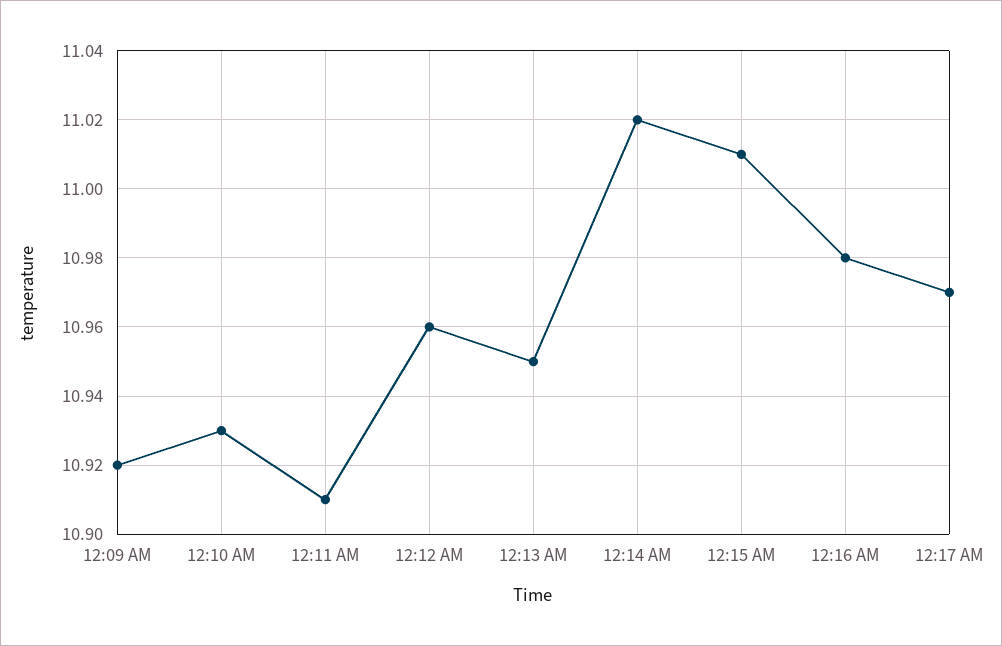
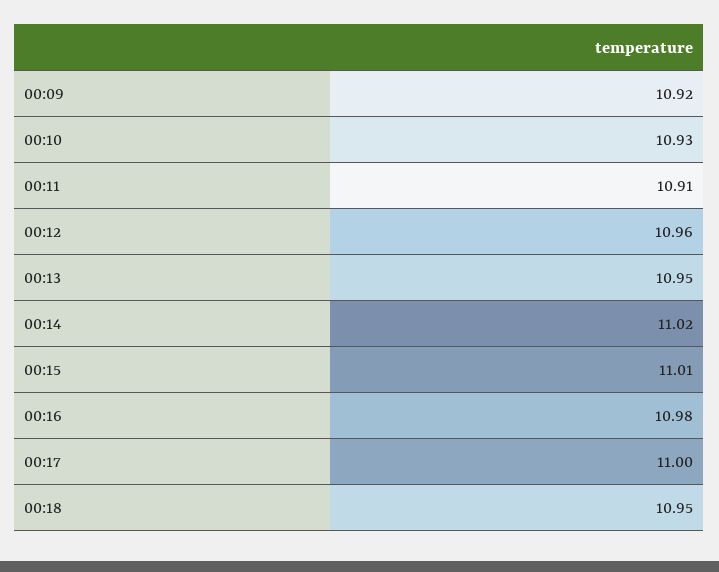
12:17 AM: 10.97 -> 11
00:18: none -> 10.95

